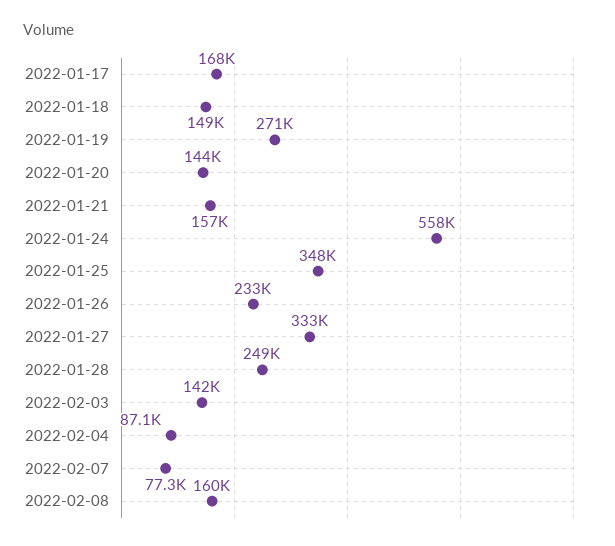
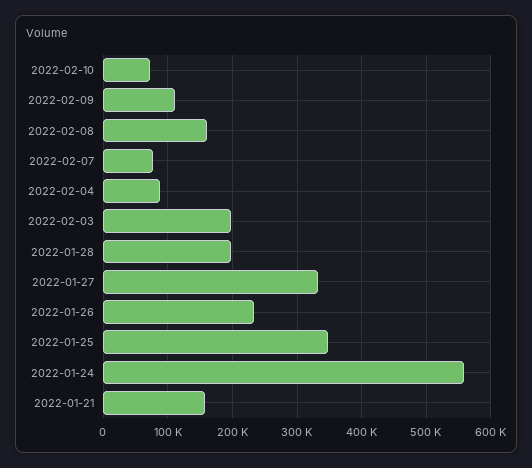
2022-01-17: 168000 -> none
2022-01-18: 149000 -> none
2022-01-19: 271000 -> none
2022-01-20: 144000 -> none
2022-01-28: 249000 -> 200000
2022-02-03: 142000 -> 200000
2022-02-10: none -> 70000
2022-02-09: none -> 110000

